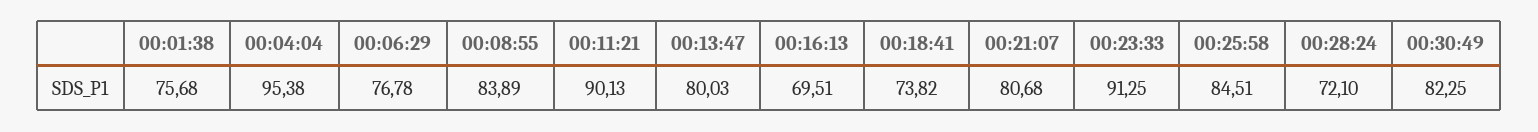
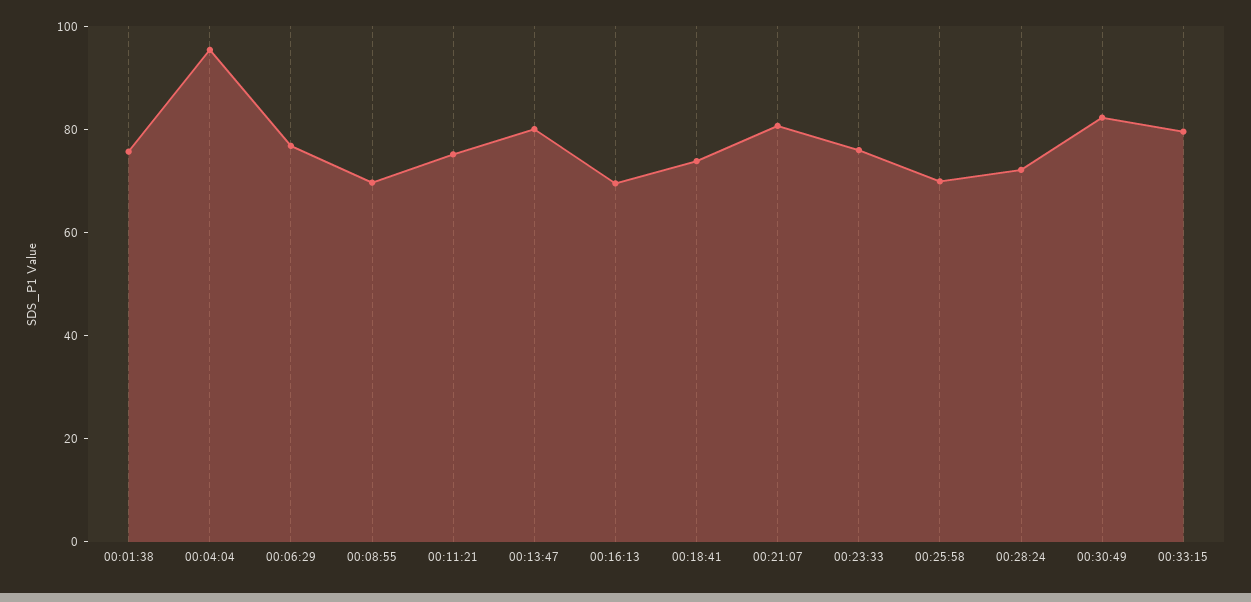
00:08:55: 83.89 -> 70
00:11:21: 90.13 -> 75
00:23:33: 91.25 -> 75
00:25:58: 84.51 -> 70
00:33:15: none -> 80

